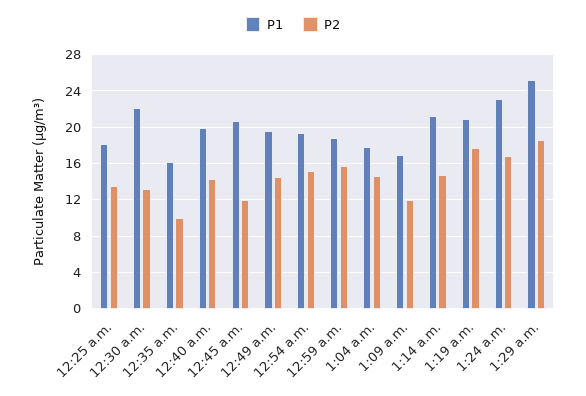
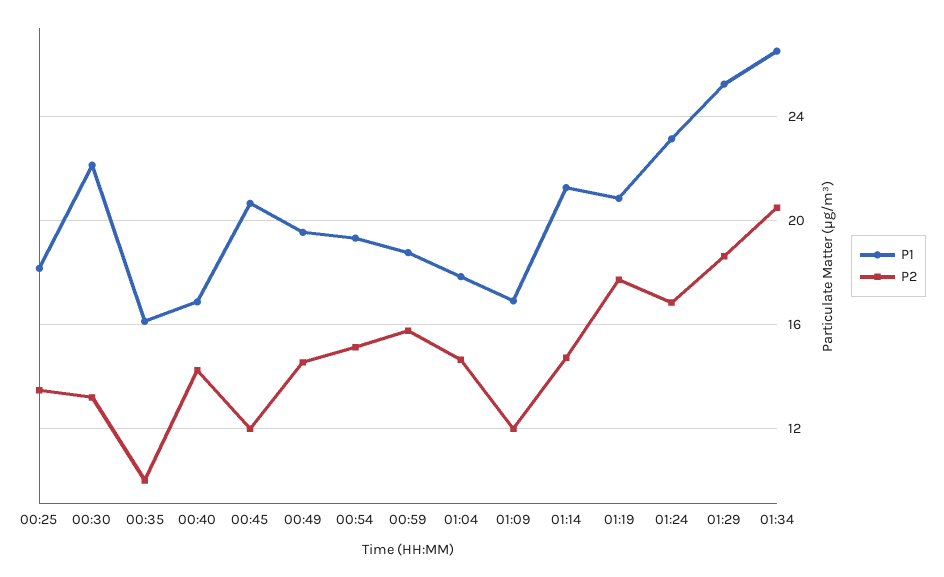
P1, 12:40 a.m.: 20 -> 17
P1, 01:34: none -> 26.5
P2, 01:34: none -> 20.5

